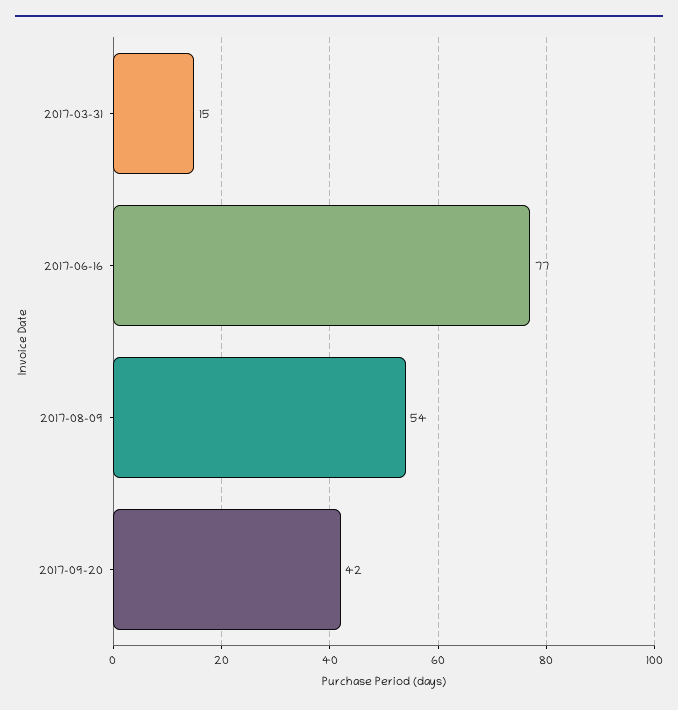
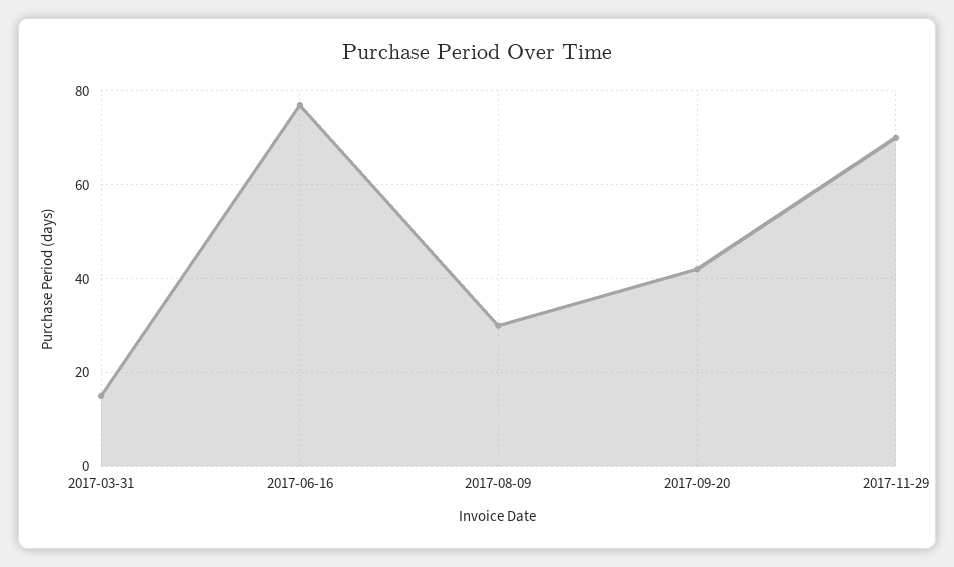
2017-08-09: 54 -> 30
2017-11-29: none -> 70

